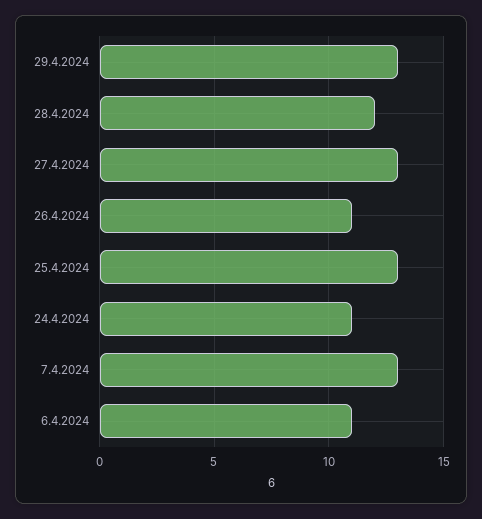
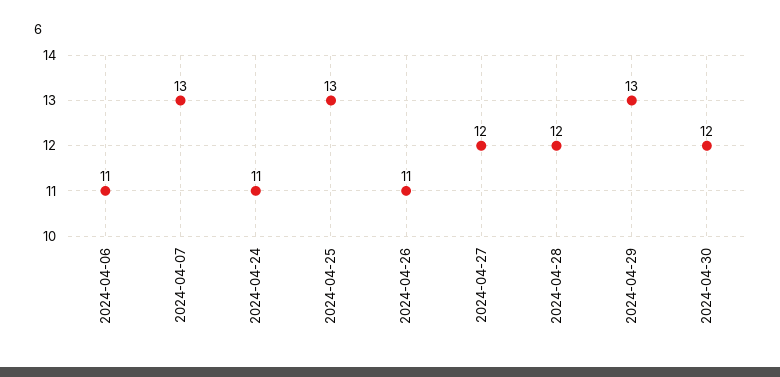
27.4.2024: 13 -> 12
2024-04-30: none -> 12

